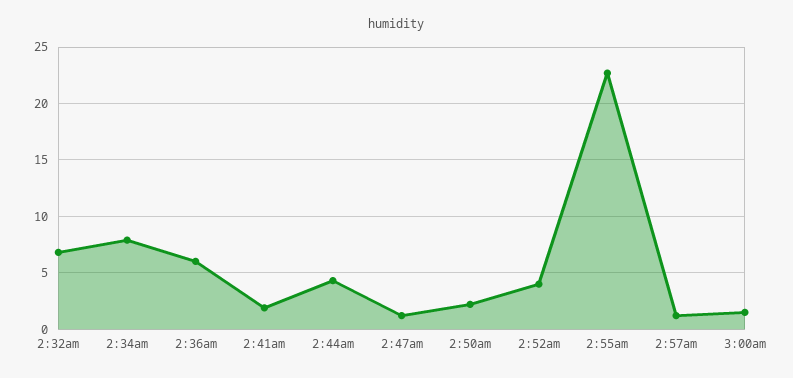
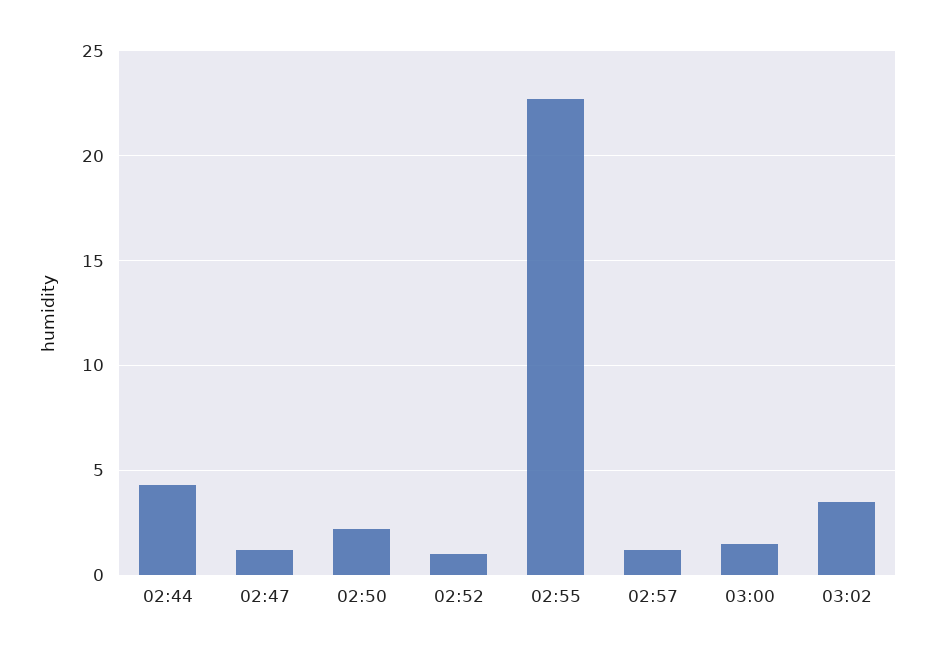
2:32am: 7 -> none
2:34am: 8 -> none
2:36am: 6 -> none
2:41am: 2 -> none
2:52am: 4 -> 1
03:02: none -> 3.5

